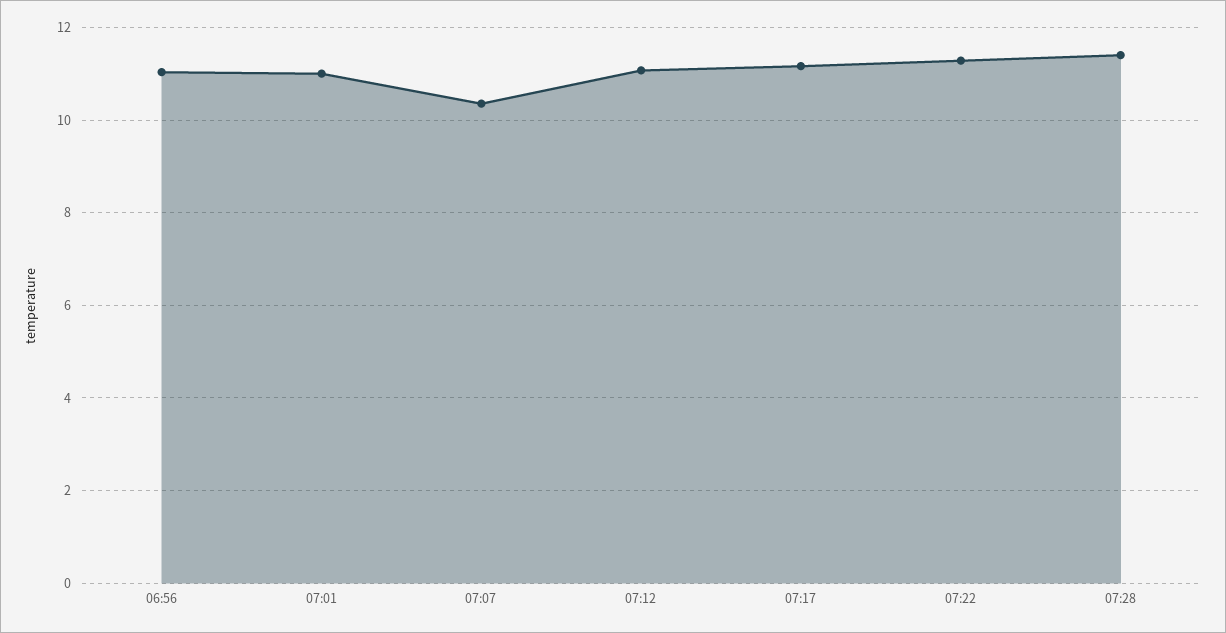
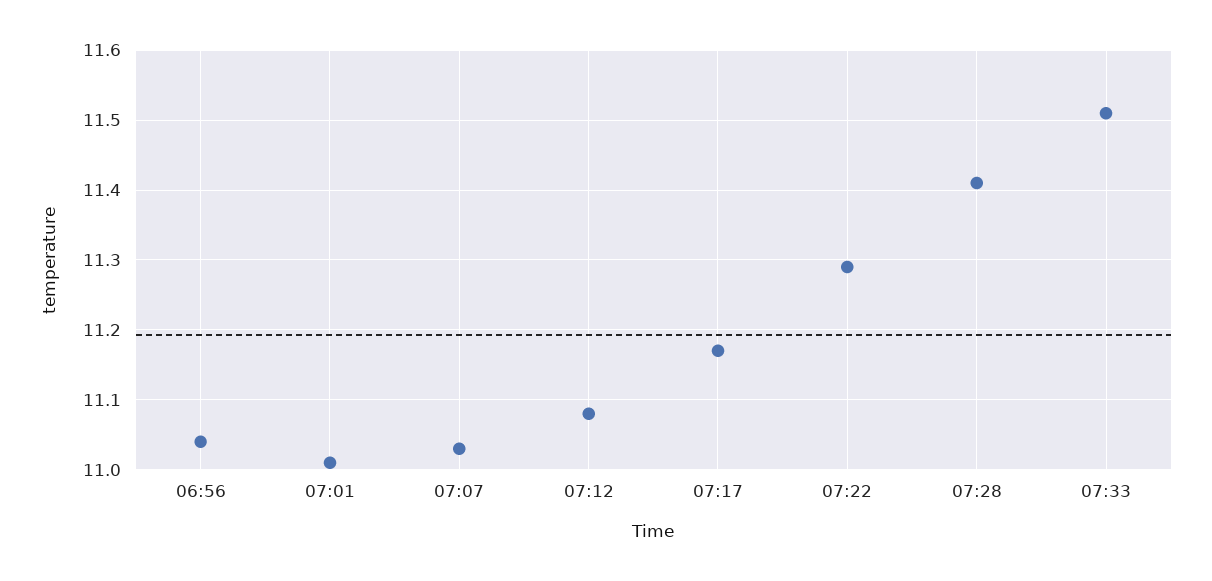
07:07: 10.4 -> 11.03
07:33: none -> 11.51

